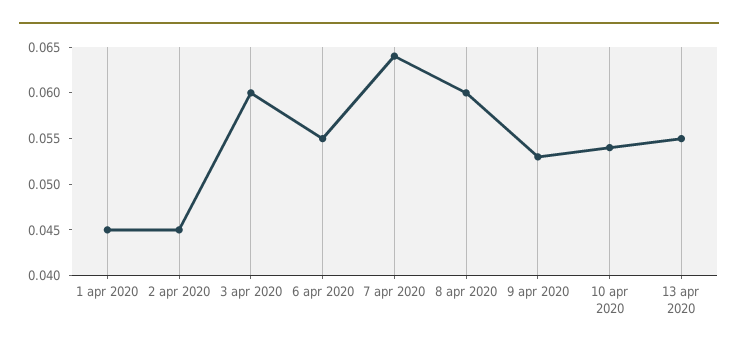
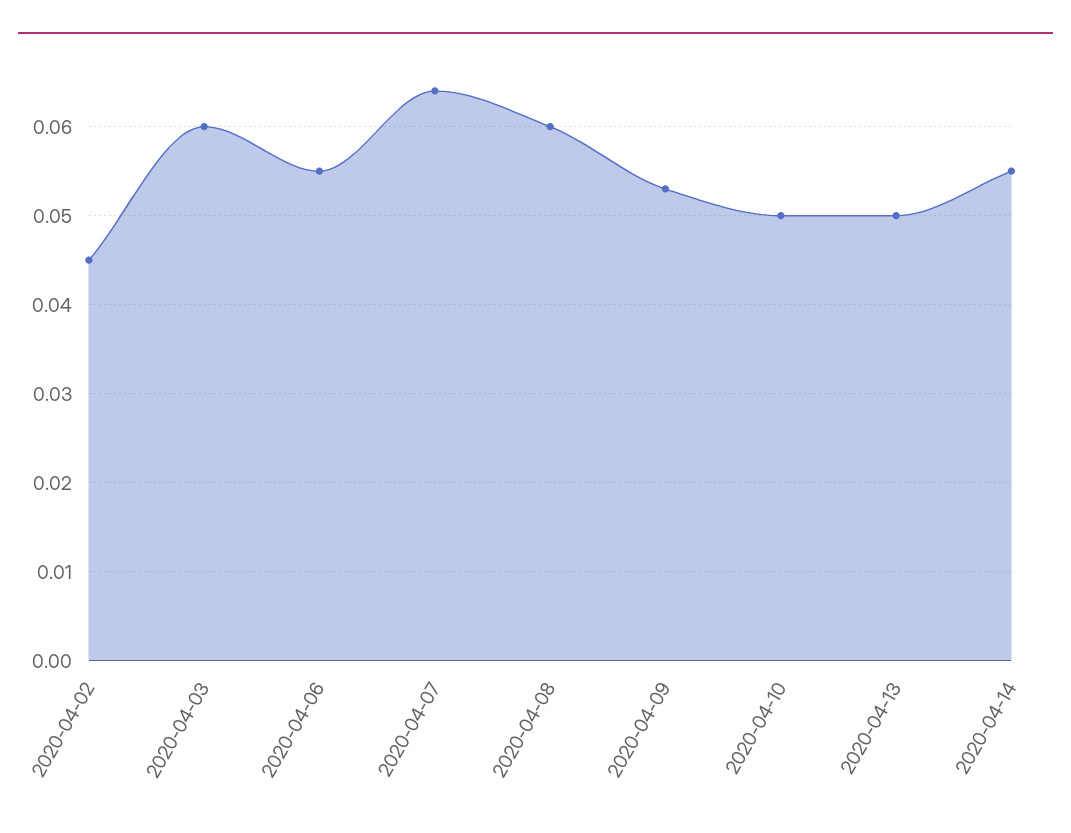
1 apr 2020: 0.045 -> none
10 apr 2020: 0.054 -> 0.05
13 apr 2020: 0.055 -> 0.05
2020-04-14: none -> 0.055

